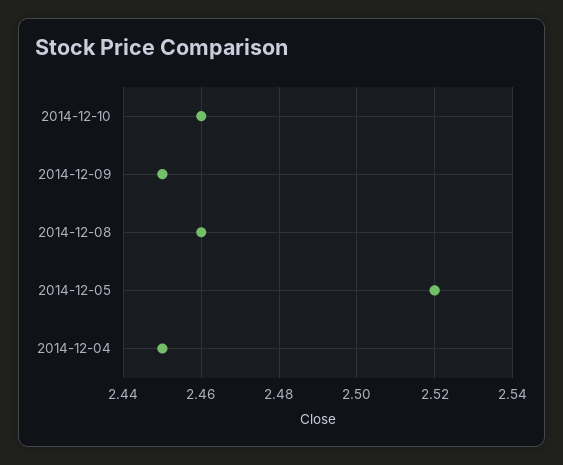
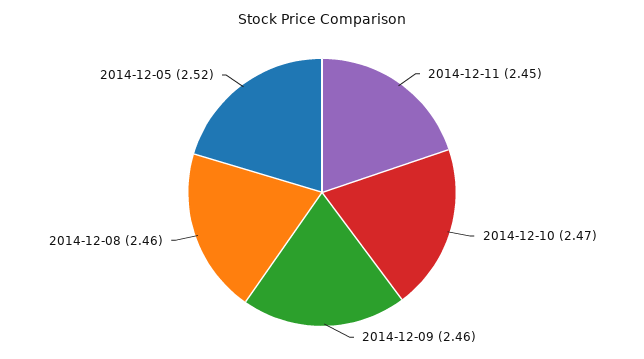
2014-12-10: 2.46 -> 2.47
2014-12-09: 2.45 -> 2.46
2014-12-04: 2.45 -> none
2014-12-11: none -> 2.45

